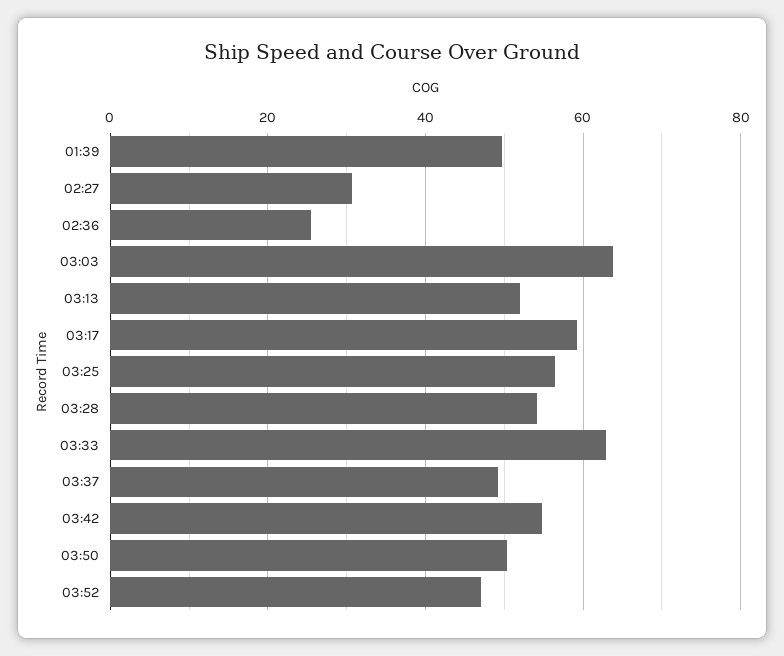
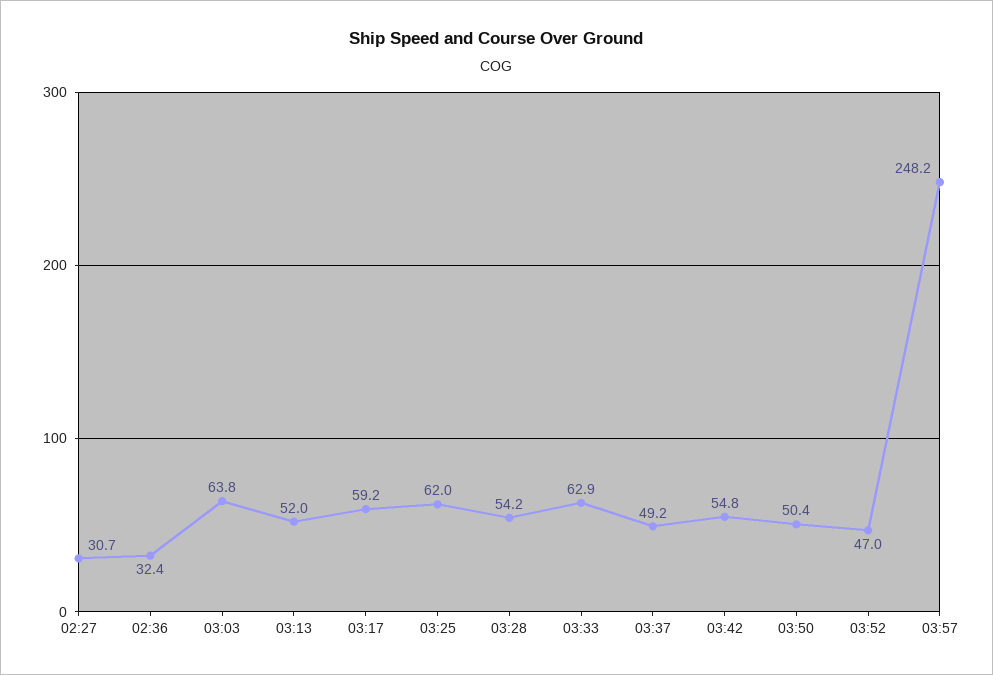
01:39: 50 -> none
02:36: 26 -> 32.4
03:25: 56 -> 62
03:57: none -> 248.2

